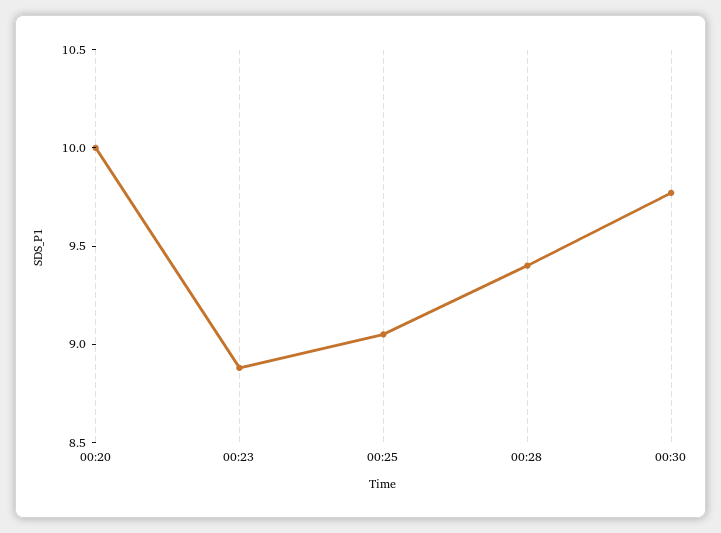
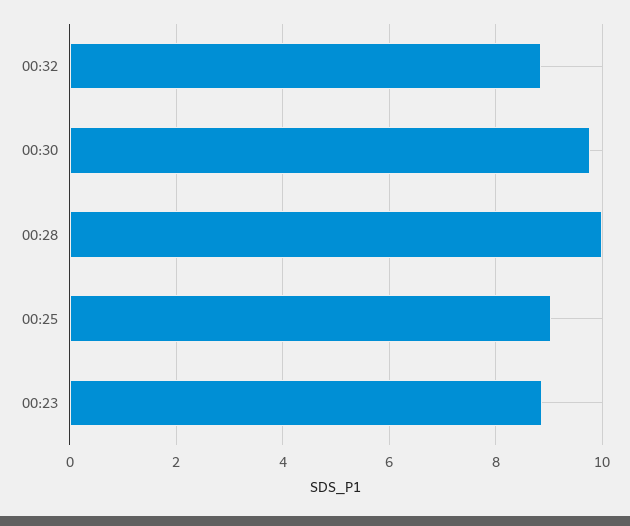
00:20: 10 -> none
00:28: 9.4 -> 10
00:32: none -> 8.8

